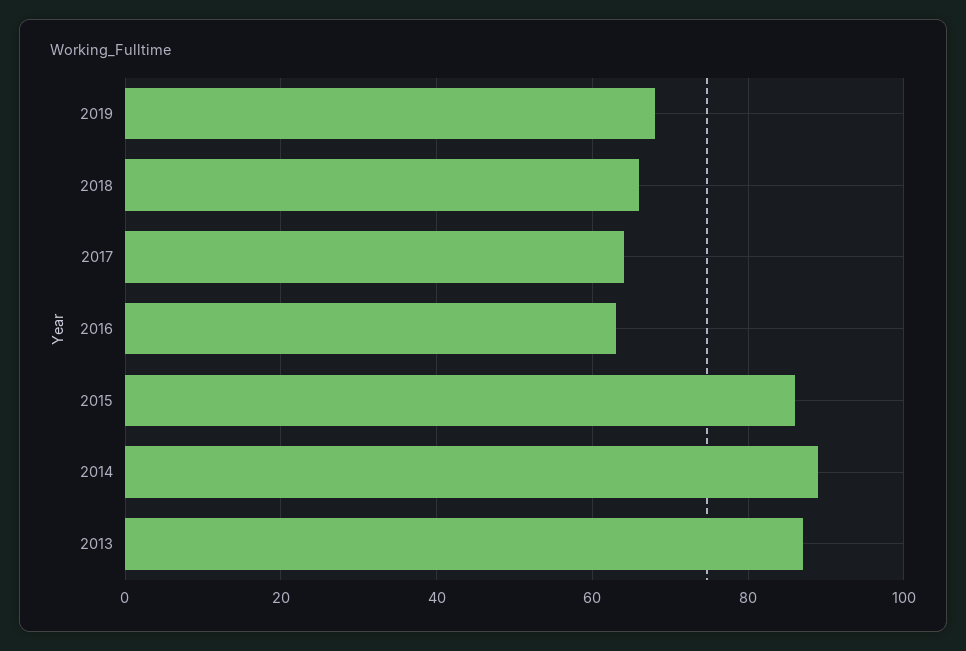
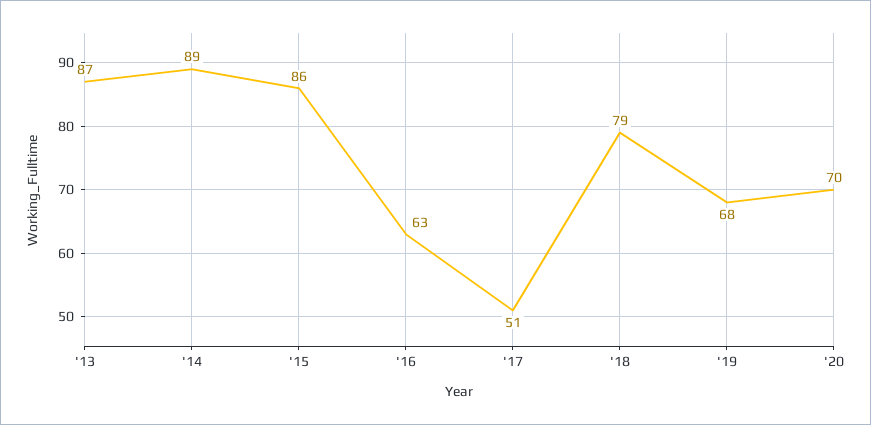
2018: 65 -> 79
2017: 65 -> 51
'20: none -> 70

